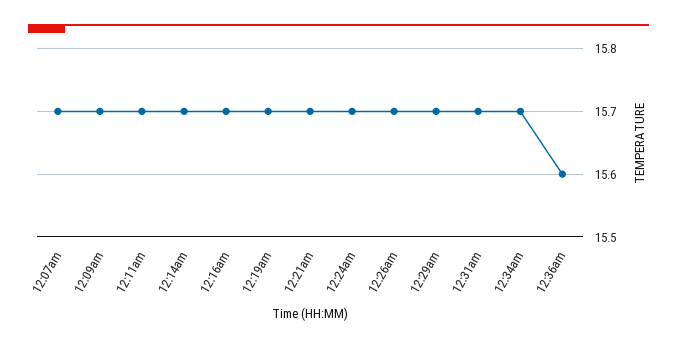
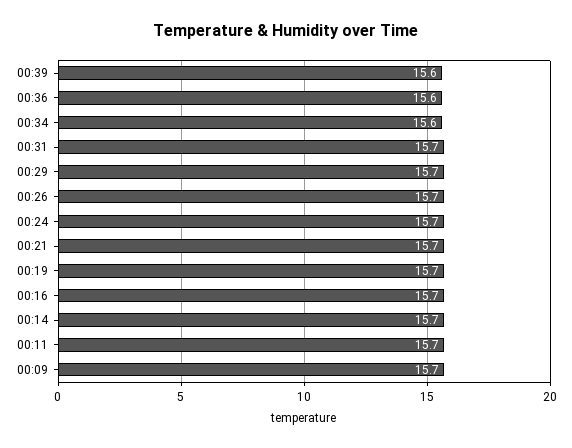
12:07am: 15.7 -> none
12:34am: 15.7 -> 15.6
00:39: none -> 15.6

